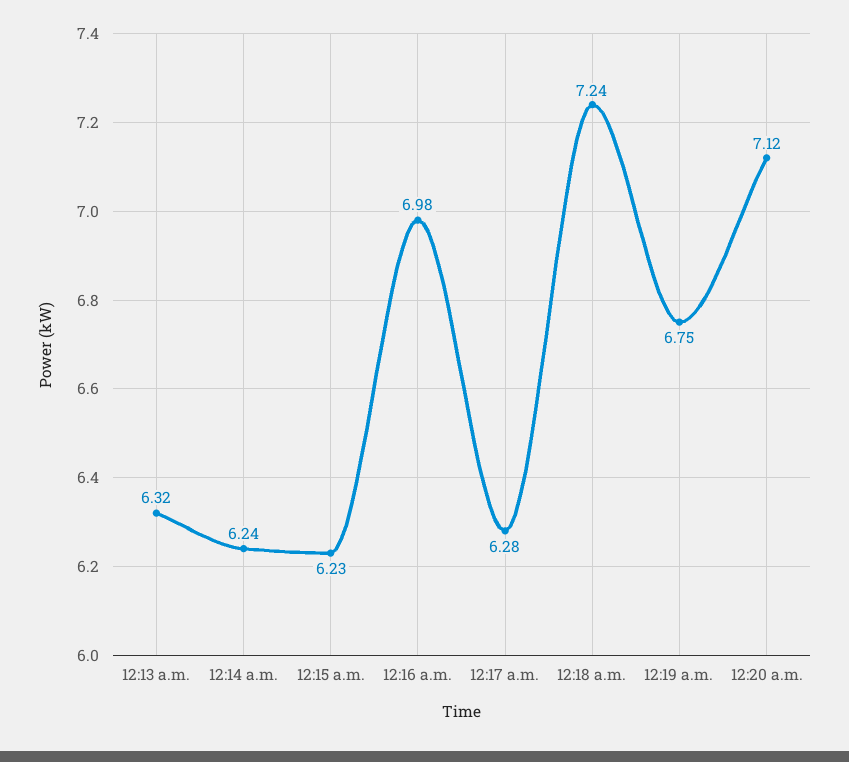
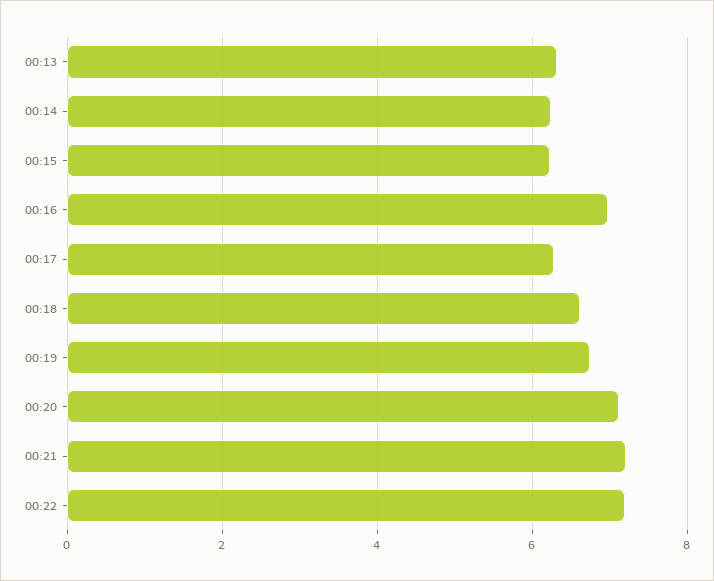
12:18 a.m.: 7.24 -> 6.6
00:21: none -> 7.2
00:22: none -> 7.2

